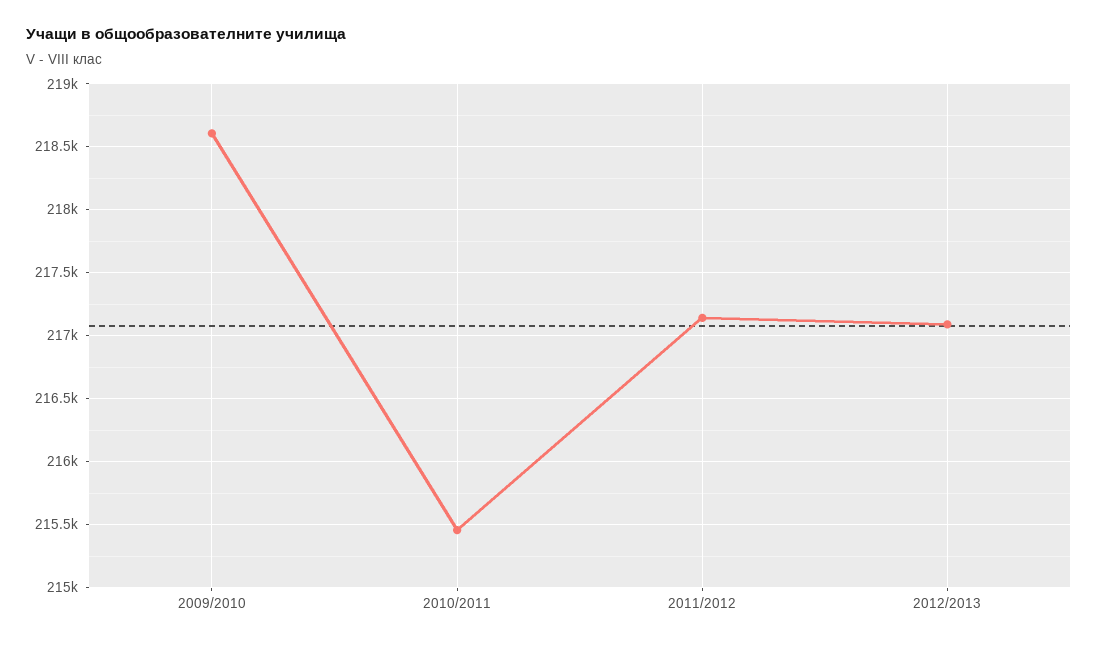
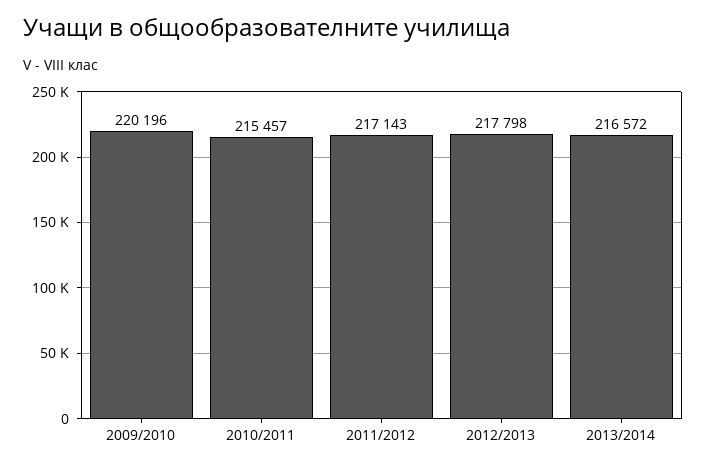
2009/2010: 218600 -> 220196
2012/2013: 217100 -> 217798
2013/2014: none -> 216572

